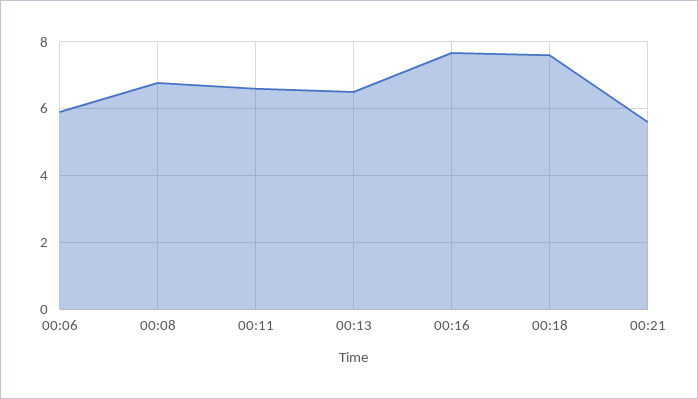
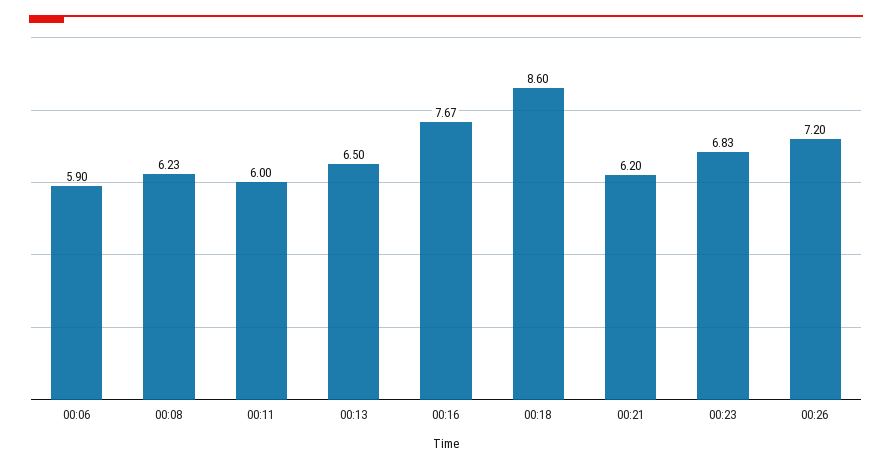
00:08: 6.8 -> 6.23
00:11: 6.6 -> 6
00:18: 7.6 -> 8.6
00:21: 5.6 -> 6.2
00:23: none -> 6.83
00:26: none -> 7.2

